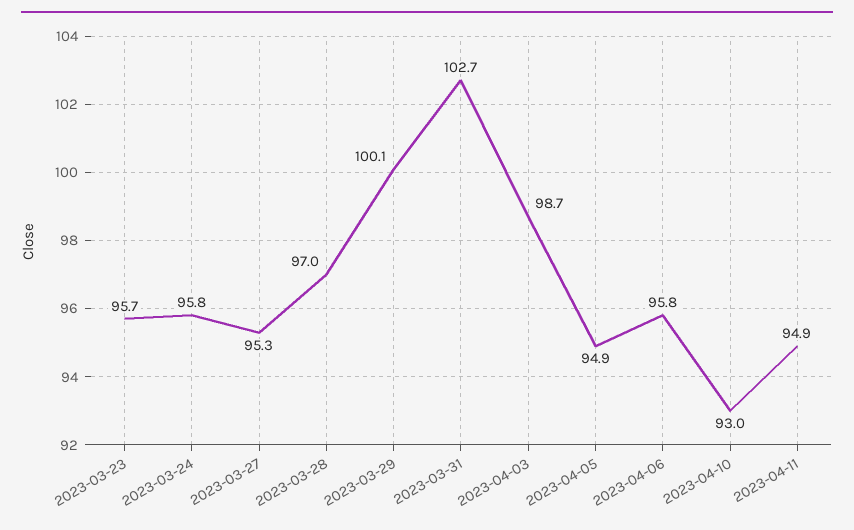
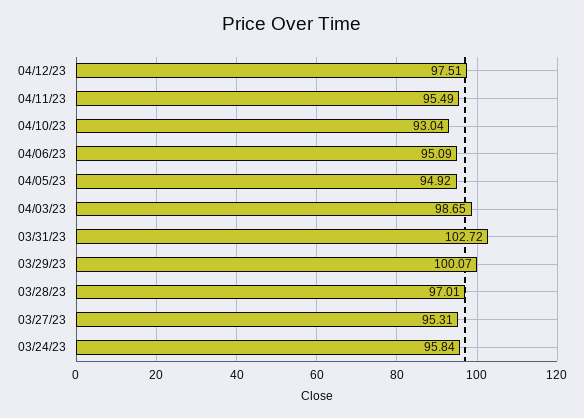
2023-03-23: 95.7 -> none
2023-04-06: 95.8 -> 95.09
2023-04-11: 94.9 -> 95.49
04/12/23: none -> 97.51

